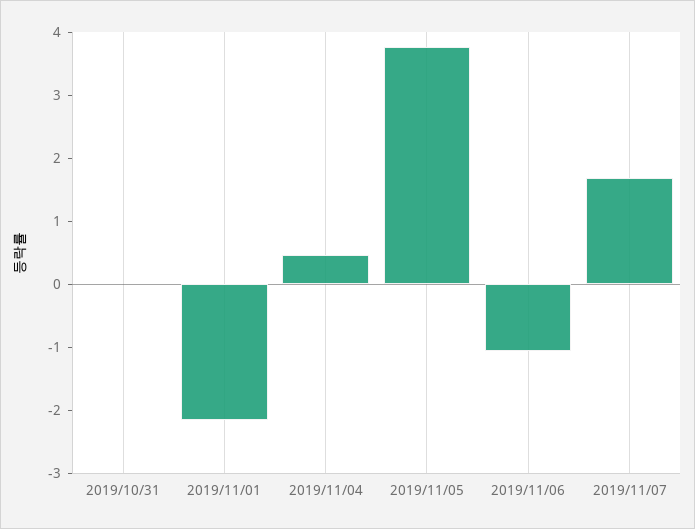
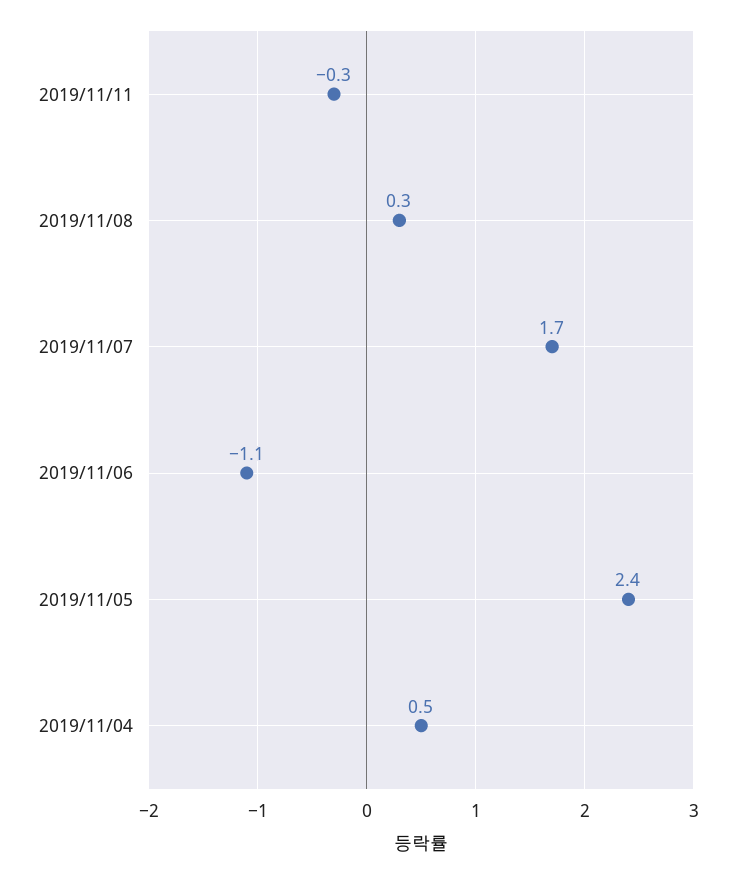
2019/10/31: 0 -> none
2019/11/01: -2.2 -> none
2019/11/05: 3.8 -> 2.4
2019/11/11: none -> -0.3
2019/11/08: none -> 0.3

